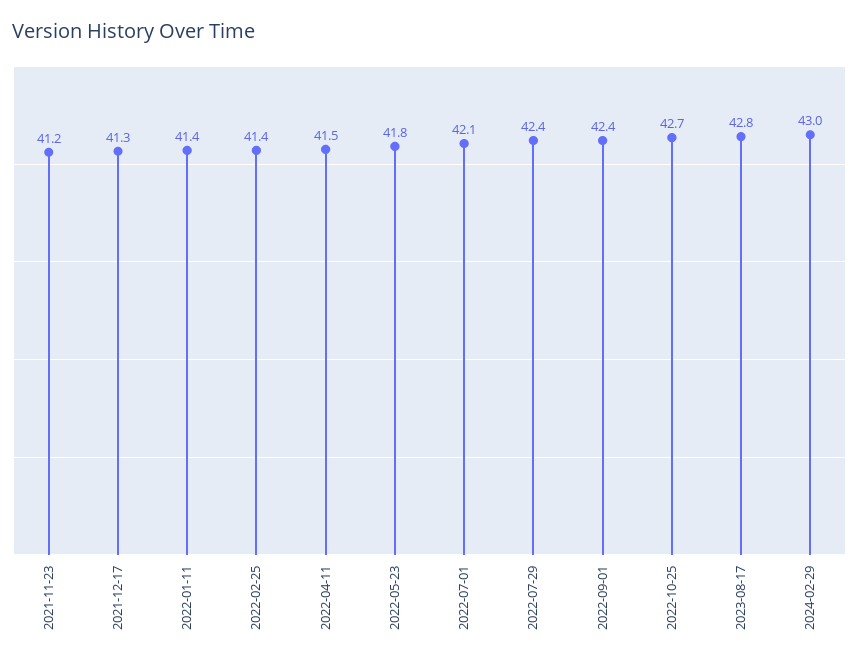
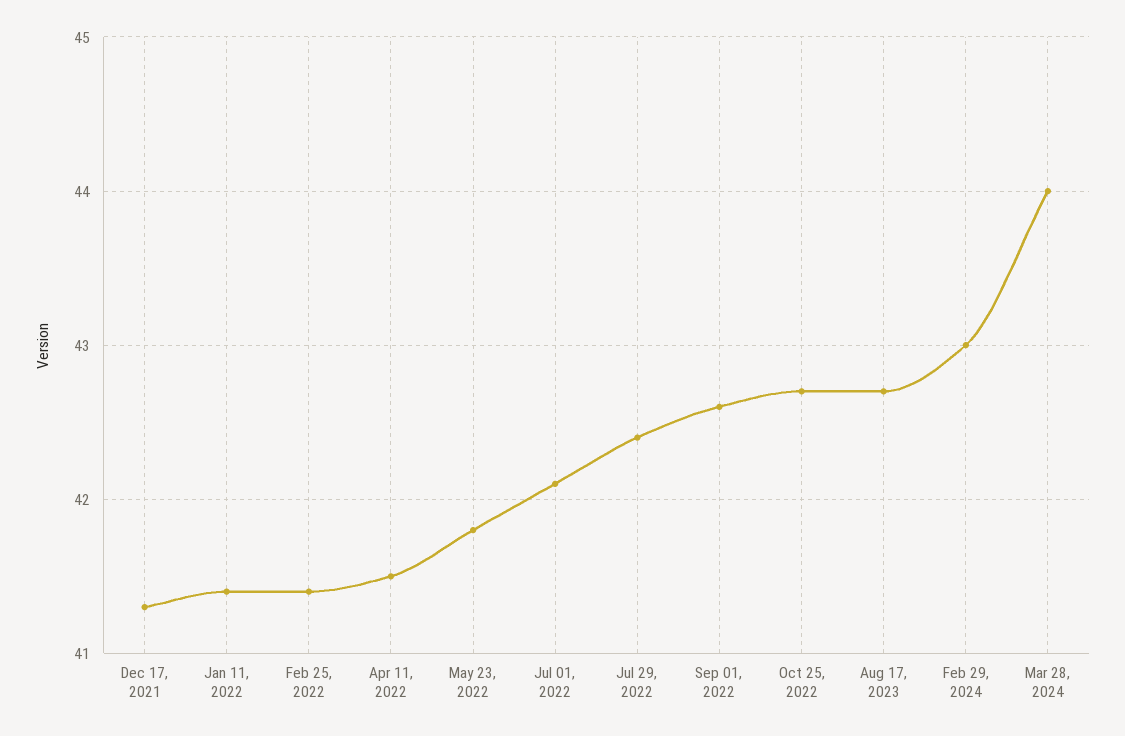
2021-11-23: 41.2 -> none
2022-09-01: 42.4 -> 42.6
2023-08-17: 42.8 -> 42.7
Mar 28, 2024: none -> 44

